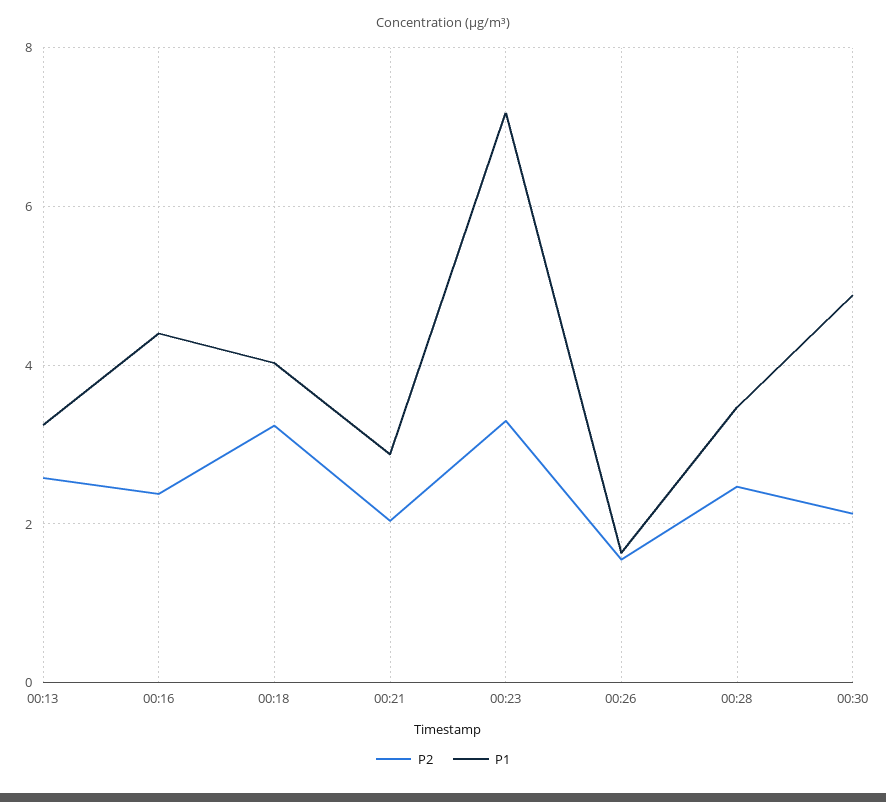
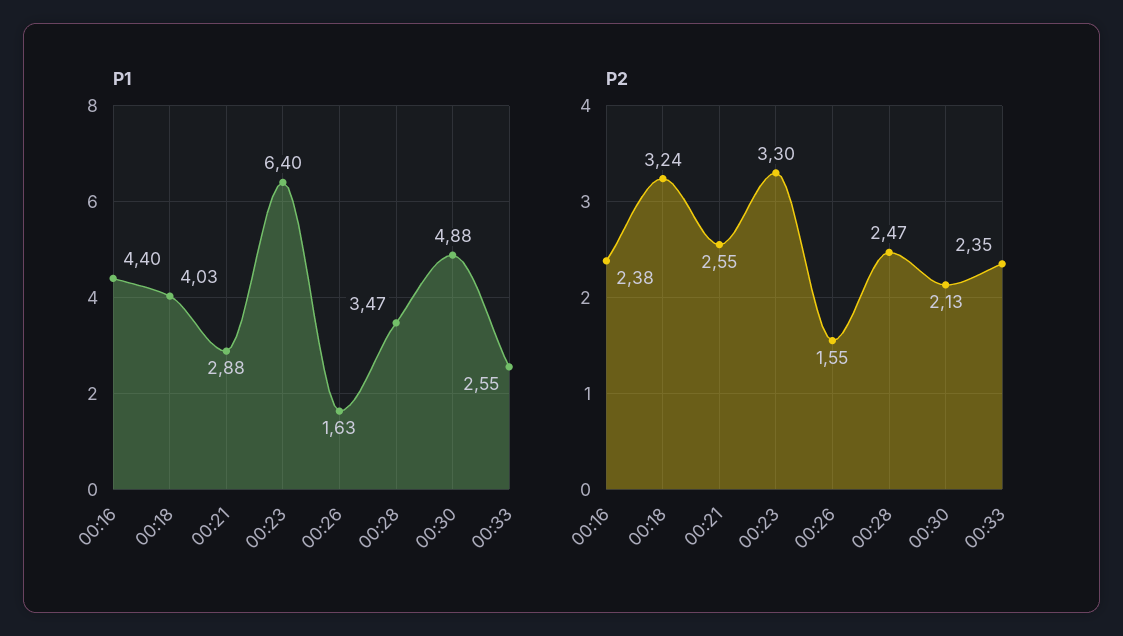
P2, 00:13: 2.6 -> none
P1, 00:13: 3.2 -> none
P2, 00:21: 2 -> 2.55
P1, 00:23: 7.2 -> 6.4
P1, 00:33: none -> 2.55
P2, 00:33: none -> 2.35

